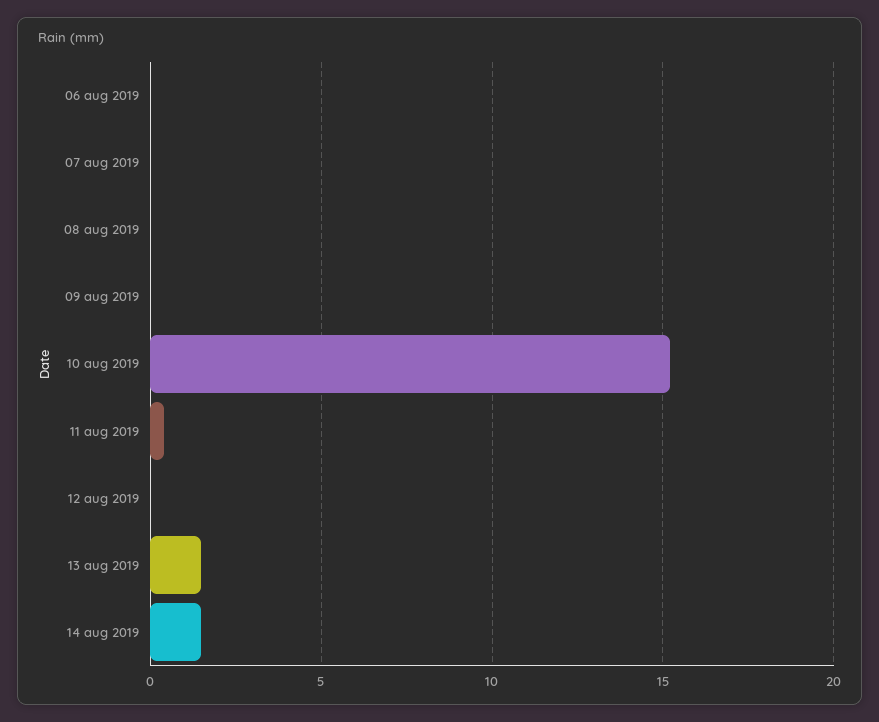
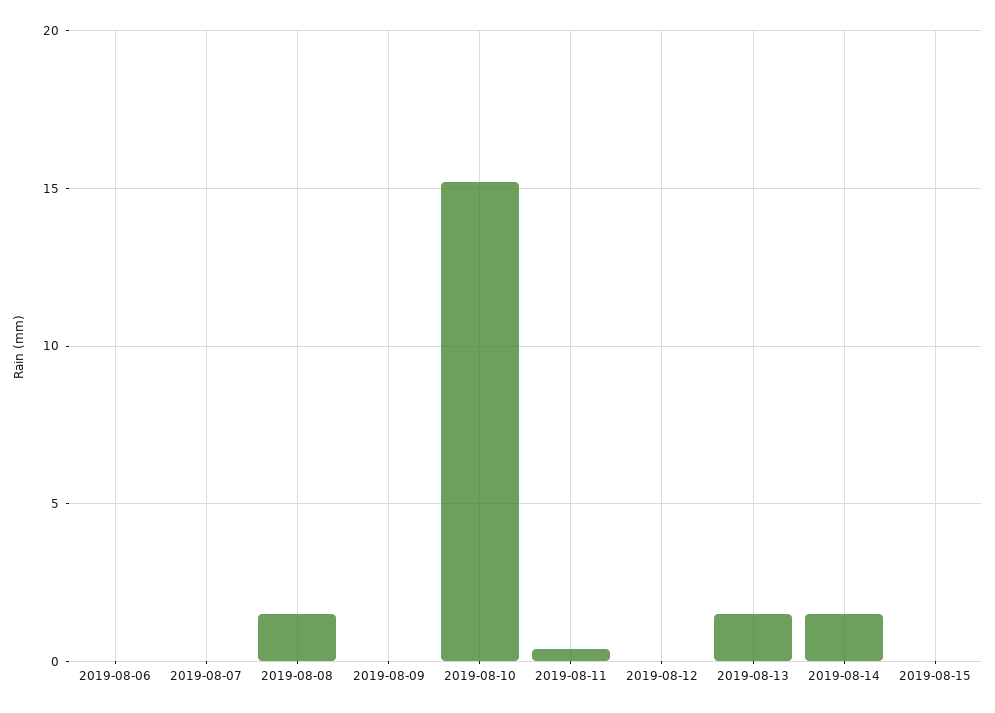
08 aug 2019: 0 -> 1.5
2019-08-15: none -> 0

